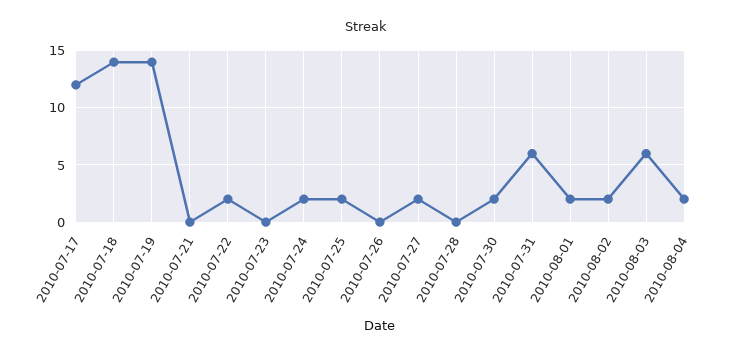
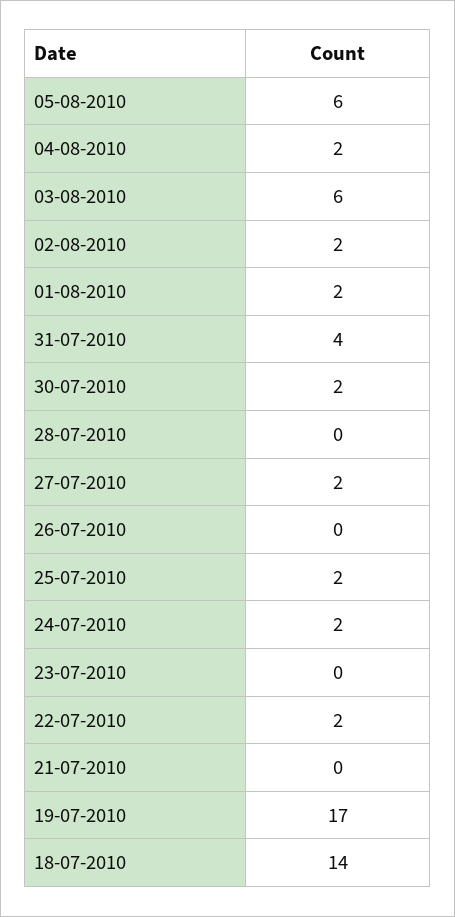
2010-07-17: 12 -> none
2010-07-19: 14 -> 17
2010-07-31: 6 -> 4
05-08-2010: none -> 6

